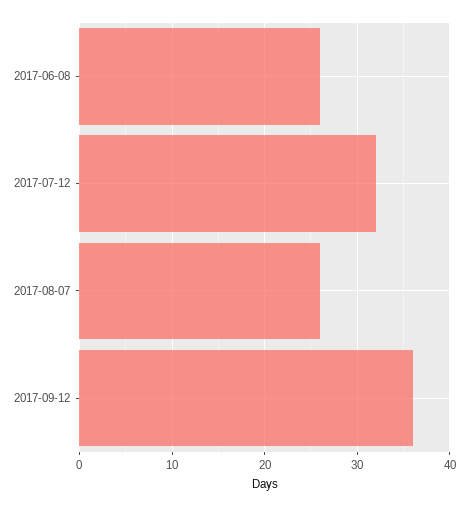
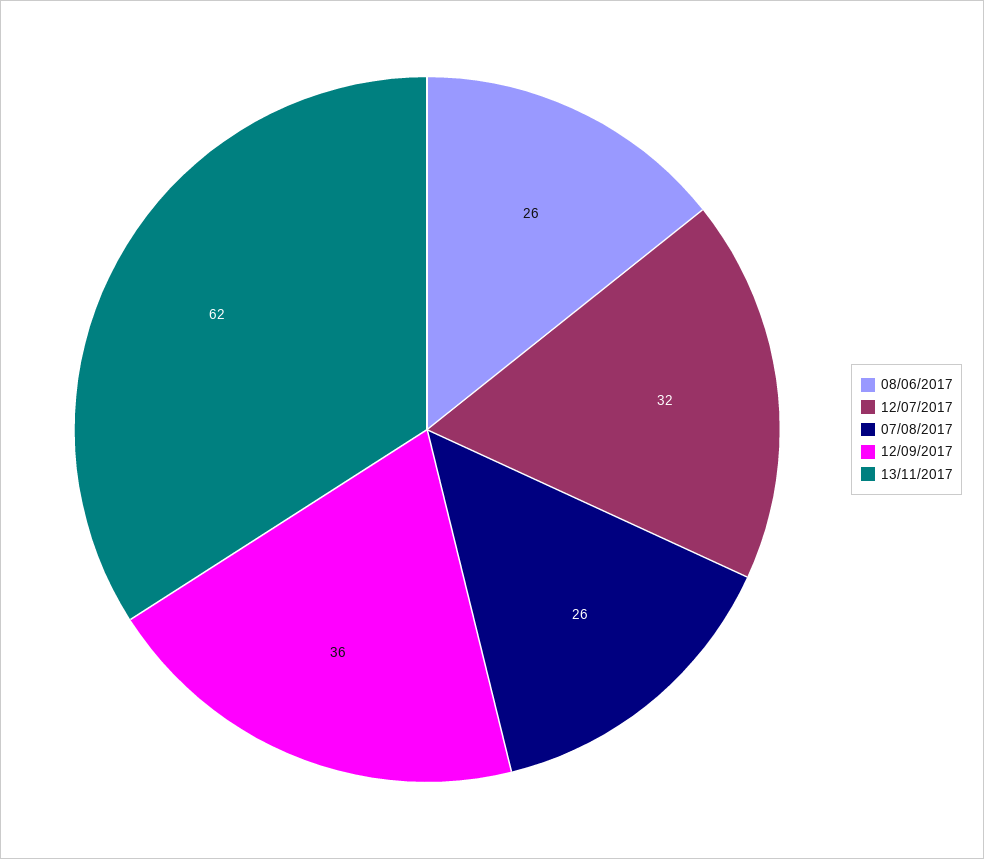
13/11/2017: none -> 62

